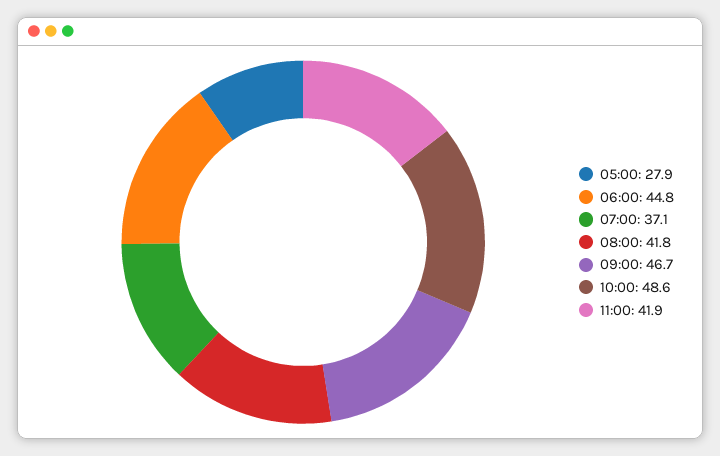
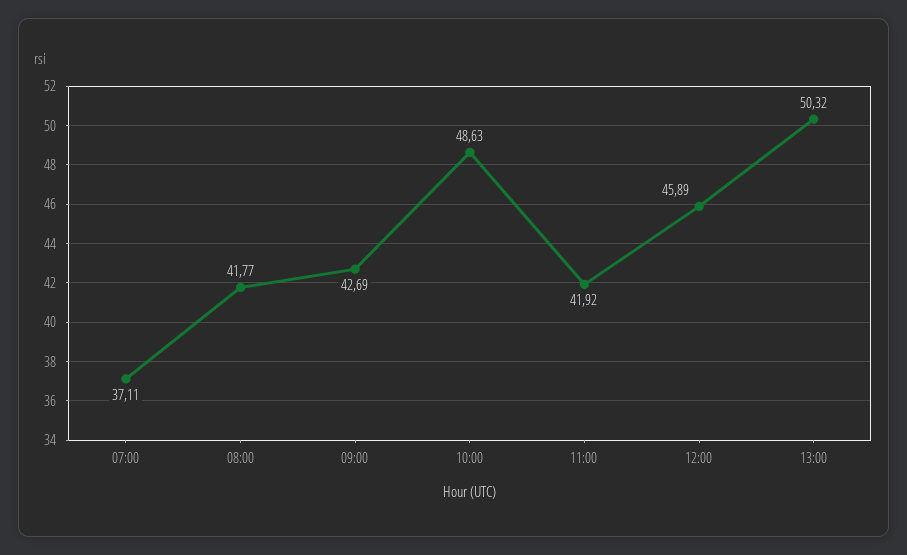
05:00: 27.9 -> none
06:00: 44.8 -> none
09:00: 46.7 -> 42.69
12:00: none -> 45.89
13:00: none -> 50.32

